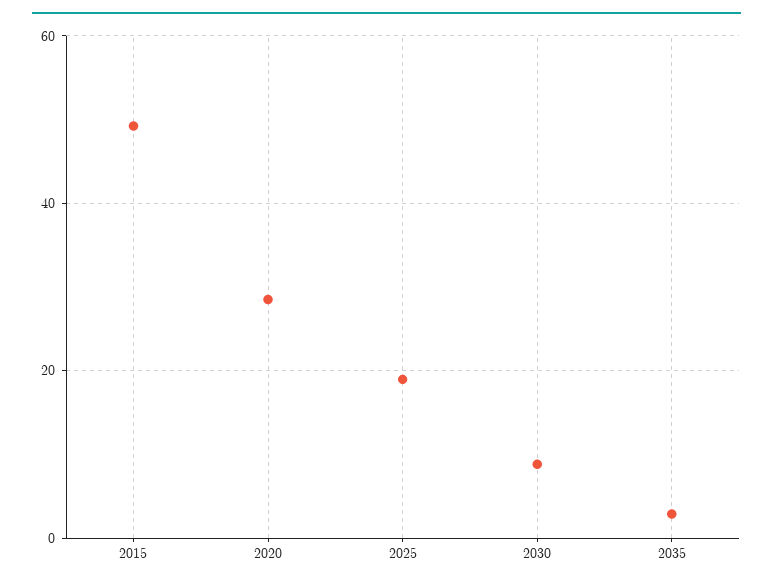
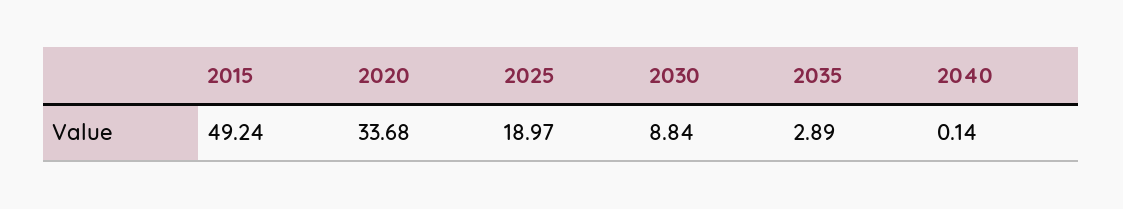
2020: 28 -> 33.68
2040: none -> 0.14

